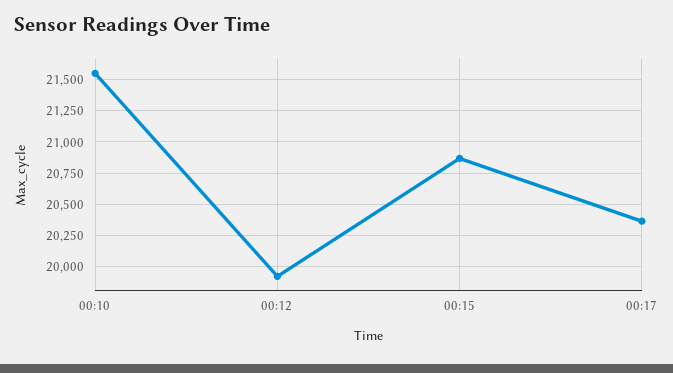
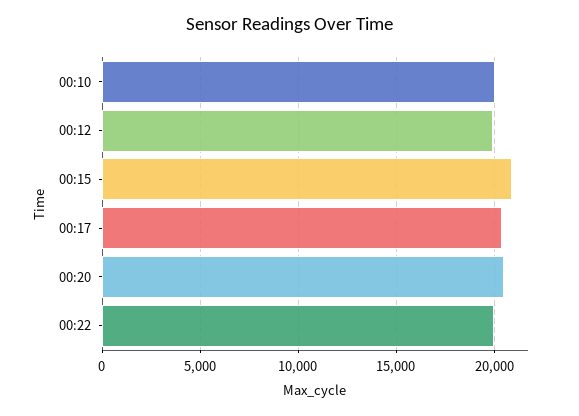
00:10: 21550 -> 20000
00:20: none -> 20500
00:22: none -> 20000

